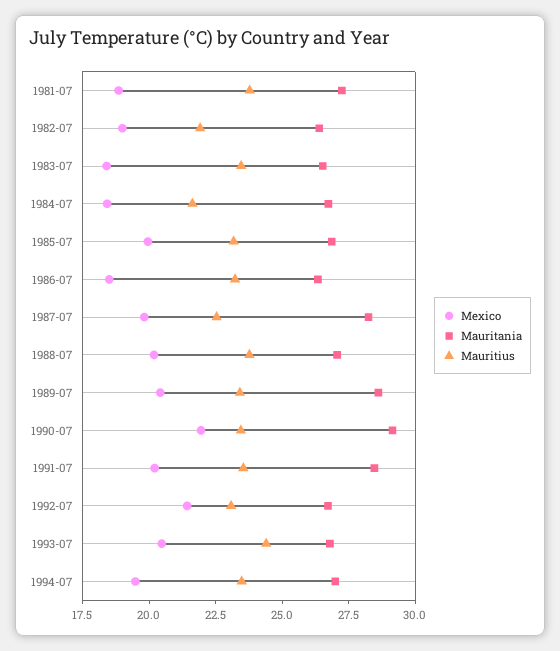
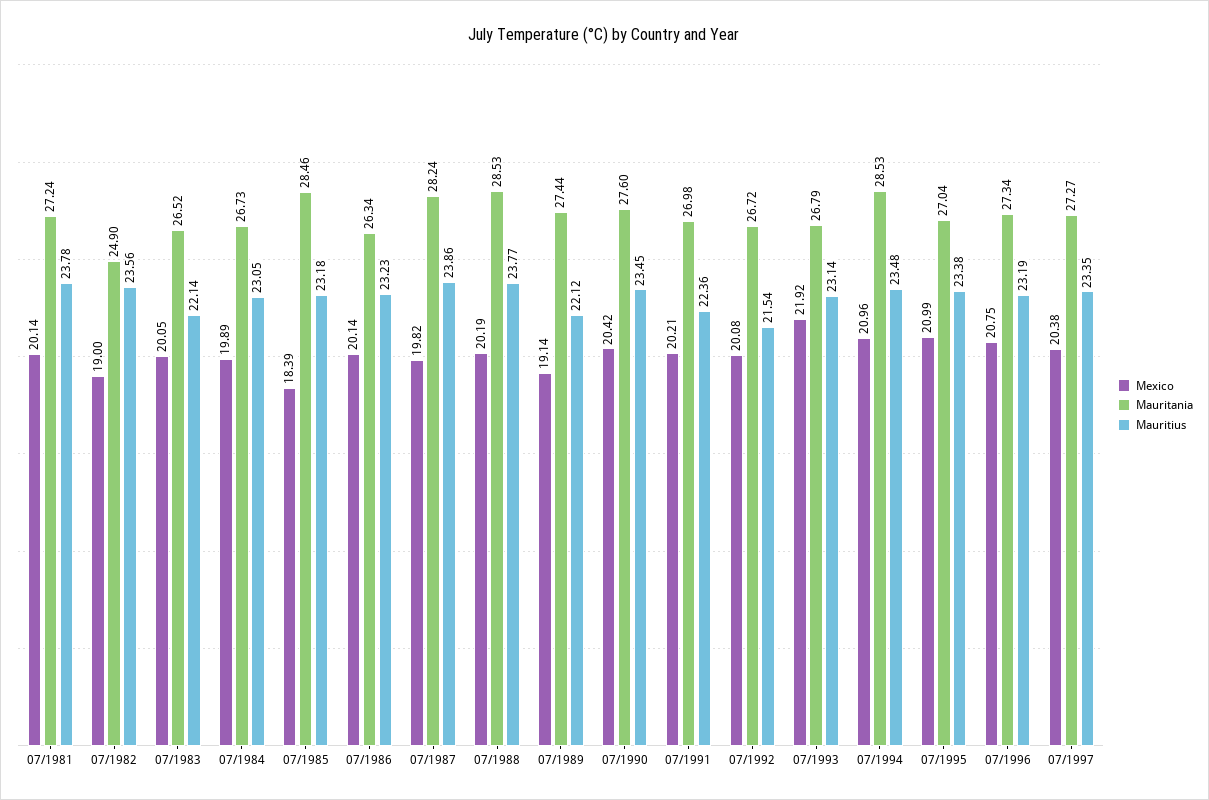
Mexico, 1981-07: 19 -> 20.14
Mauritania, 1982-07: 26.5 -> 24.9
Mauritius, 1982-07: 22 -> 23.56
Mexico, 1983-07: 18.5 -> 20.05
Mauritius, 1983-07: 23.5 -> 22.14
Mexico, 1984-07: 18.5 -> 19.89
Mauritius, 1984-07: 21.5 -> 23.05
Mexico, 1985-07: 20 -> 18.39
Mauritania, 1985-07: 27 -> 28.46
Mexico, 1986-07: 18.5 -> 20.14
Mauritius, 1987-07: 22.5 -> 23.86
Mauritania, 1988-07: 27 -> 28.53
Mexico, 1989-07: 20.5 -> 19.14
Mauritania, 1989-07: 28.5 -> 27.44
Mauritius, 1989-07: 23.5 -> 22.12
Mexico, 1990-07: 22 -> 20.42
Mauritania, 1990-07: 29 -> 27.6
Mauritania, 1991-07: 28.5 -> 26.98
Mauritius, 1991-07: 23.5 -> 22.36
Mexico, 1992-07: 21.5 -> 20.08
Mauritius, 1992-07: 23 -> 21.54
Mexico, 1993-07: 20.5 -> 21.92
Mauritius, 1993-07: 24.5 -> 23.14
Mexico, 1994-07: 19.5 -> 20.96
Mauritania, 1994-07: 27 -> 28.53
Mexico, 07/1995: none -> 20.99
Mauritania, 07/1995: none -> 27.04
Mauritius, 07/1995: none -> 23.38
Mexico, 07/1996: none -> 20.75
Mauritania, 07/1996: none -> 27.34
Mauritius, 07/1996: none -> 23.19
Mexico, 07/1997: none -> 20.38
Mauritania, 07/1997: none -> 27.27
Mauritius, 07/1997: none -> 23.35

